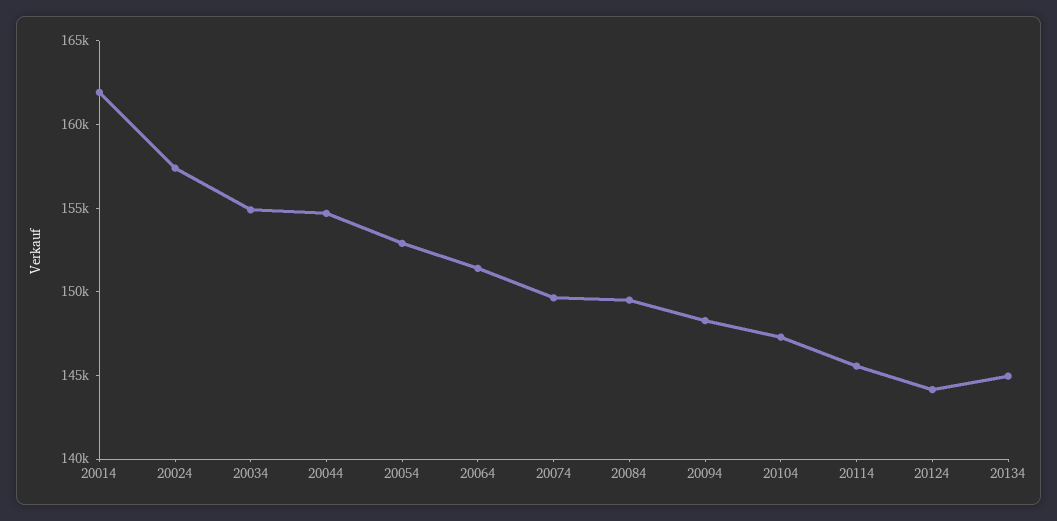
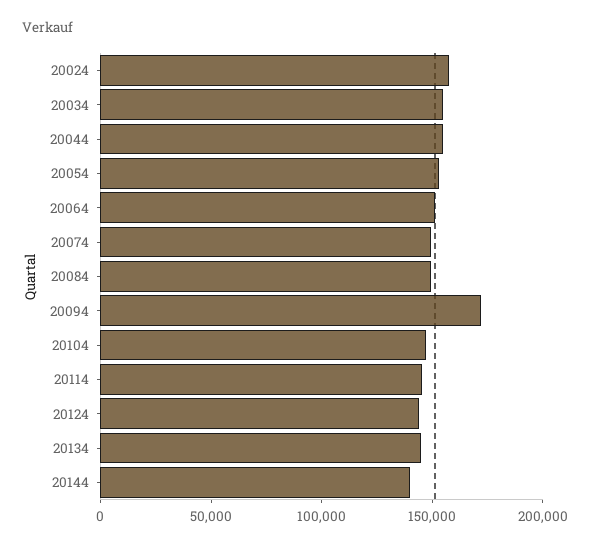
20014: 162000 -> none
20094: 148000 -> 170000
20144: none -> 140000

